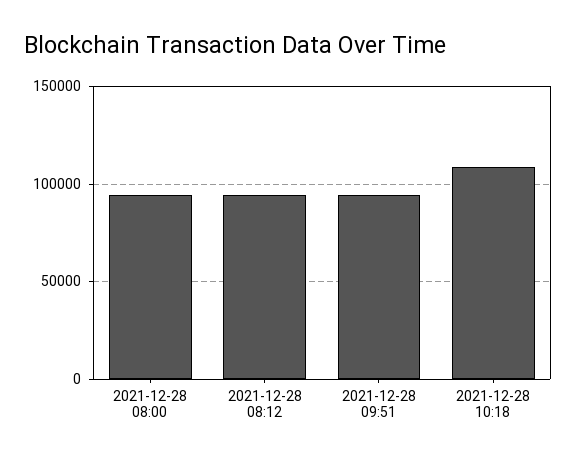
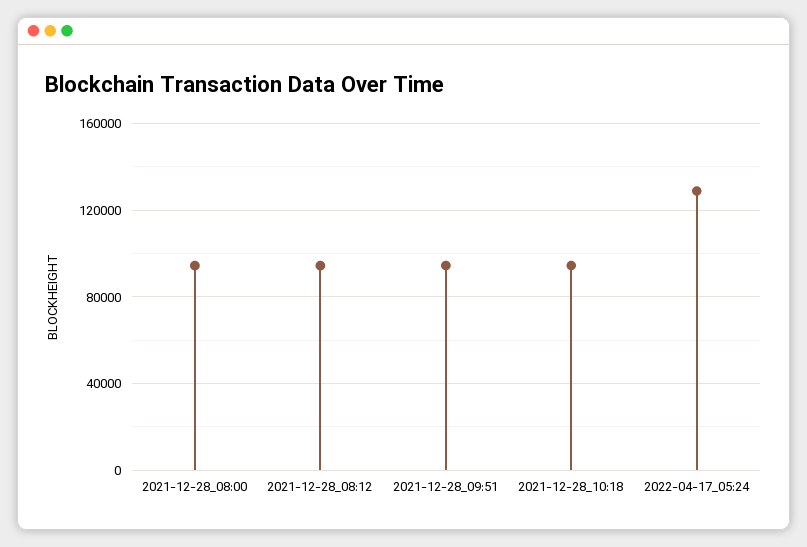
2021-12-28 10:18: 110000 -> 95000
2022-04-17_05:24: none -> 130000

